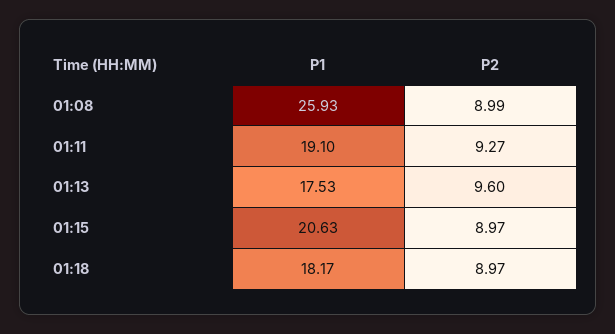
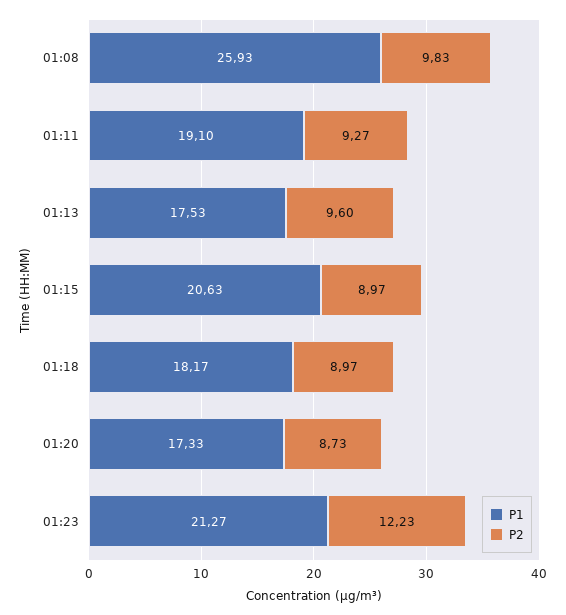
P2, 01:08: 8.99 -> 9.83
P1, 01:20: none -> 17.33
P2, 01:20: none -> 8.73
P1, 01:23: none -> 21.27
P2, 01:23: none -> 12.23

